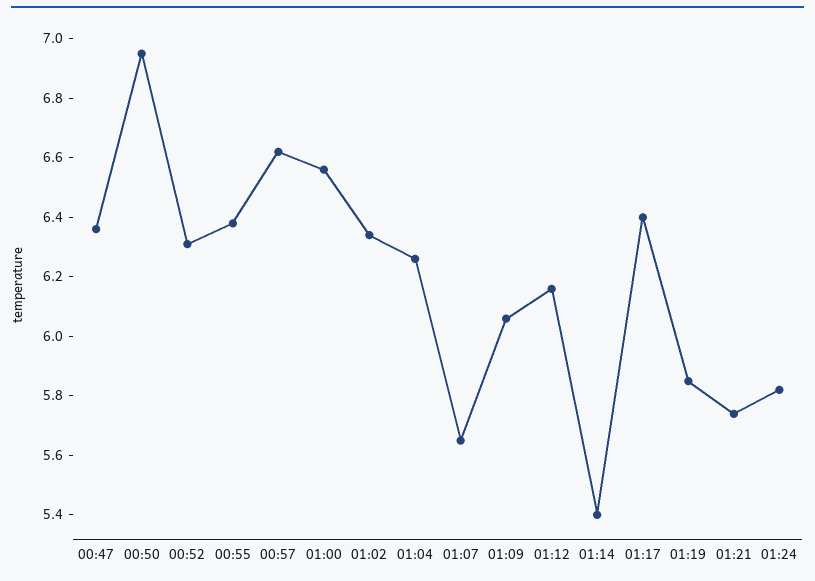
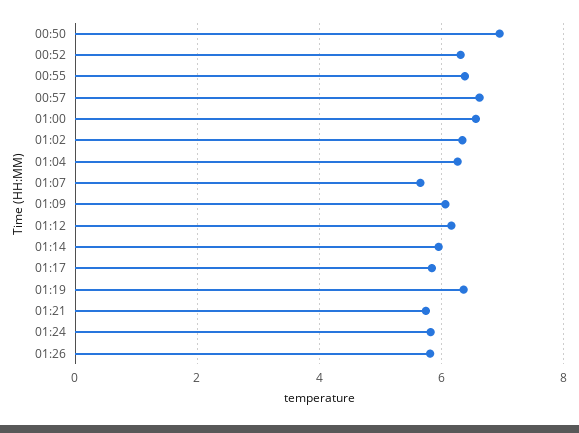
00:47: 6.35 -> none
01:14: 5.4 -> 6
01:17: 6.4 -> 5.8
01:19: 5.85 -> 6.4
01:26: none -> 5.8

